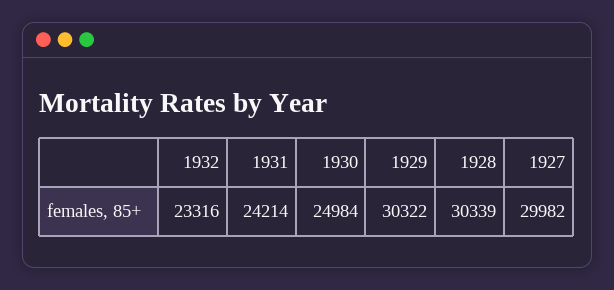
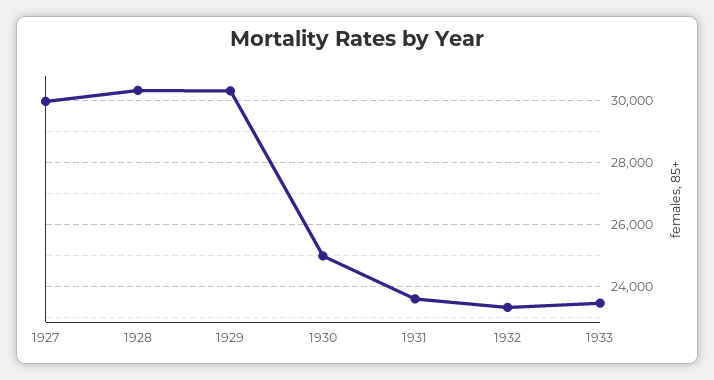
1931: 24214 -> 23600
1933: none -> 23400

